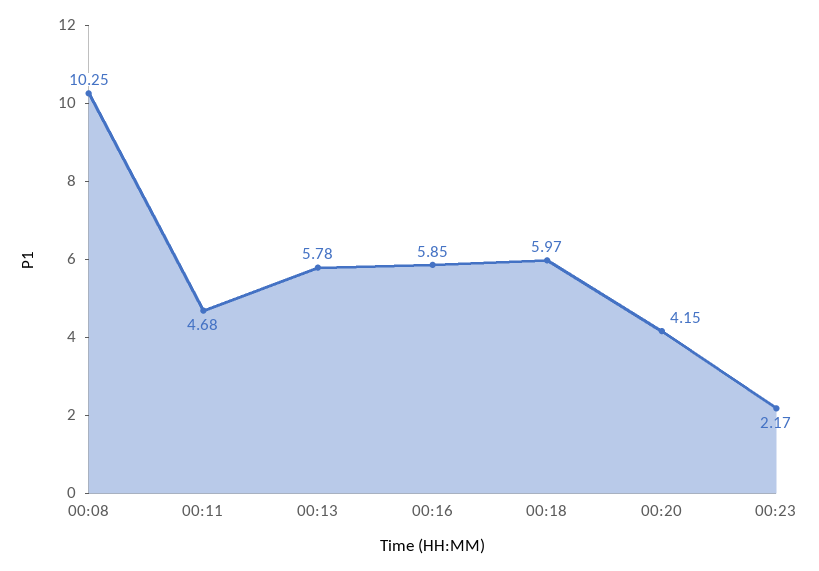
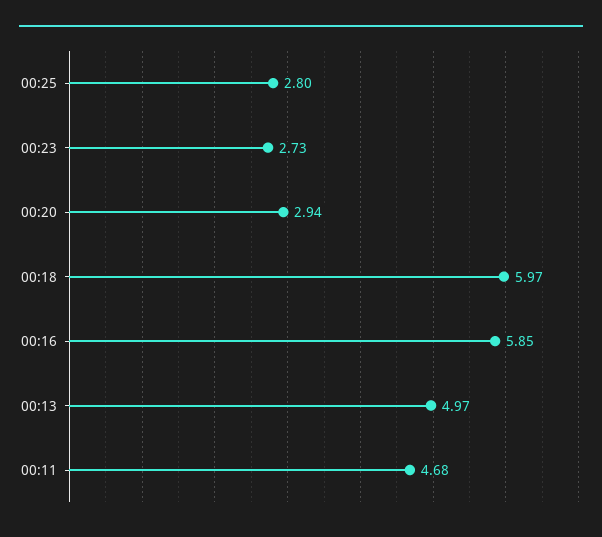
00:08: 10.25 -> none
00:13: 5.78 -> 4.97
00:20: 4.15 -> 2.94
00:23: 2.17 -> 2.73
00:25: none -> 2.8

